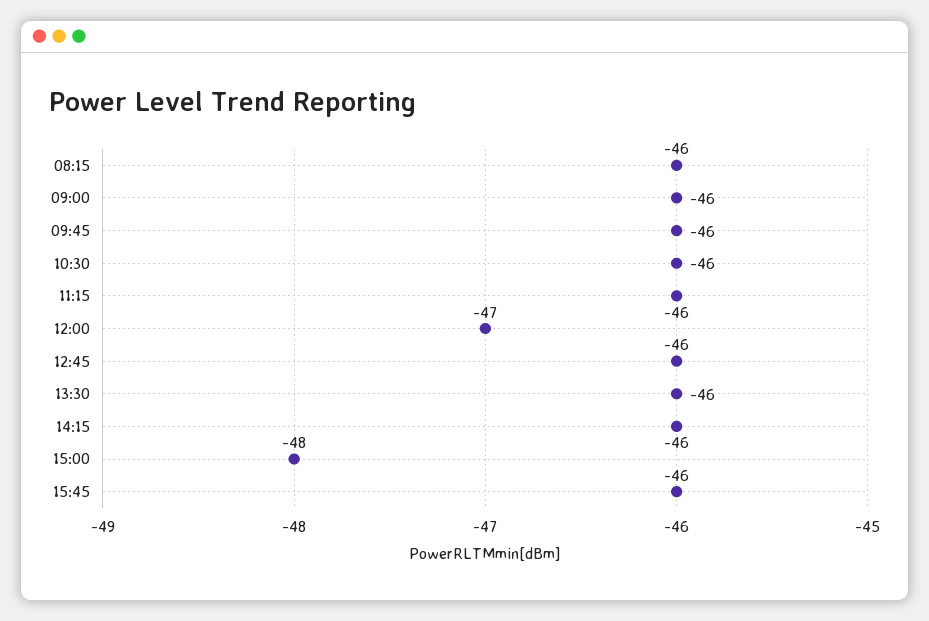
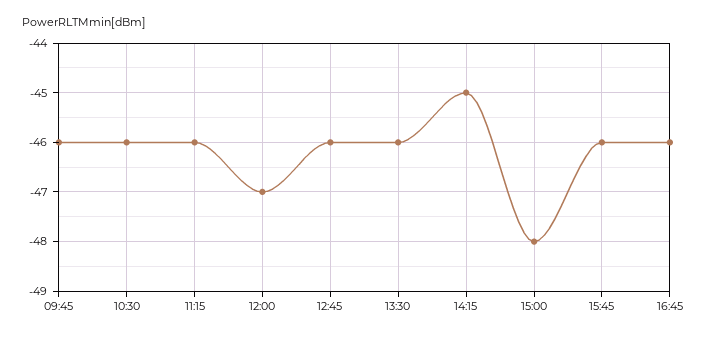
08:15: -46 -> none
09:00: -46 -> none
14:15: -46 -> -45
16:45: none -> -46

